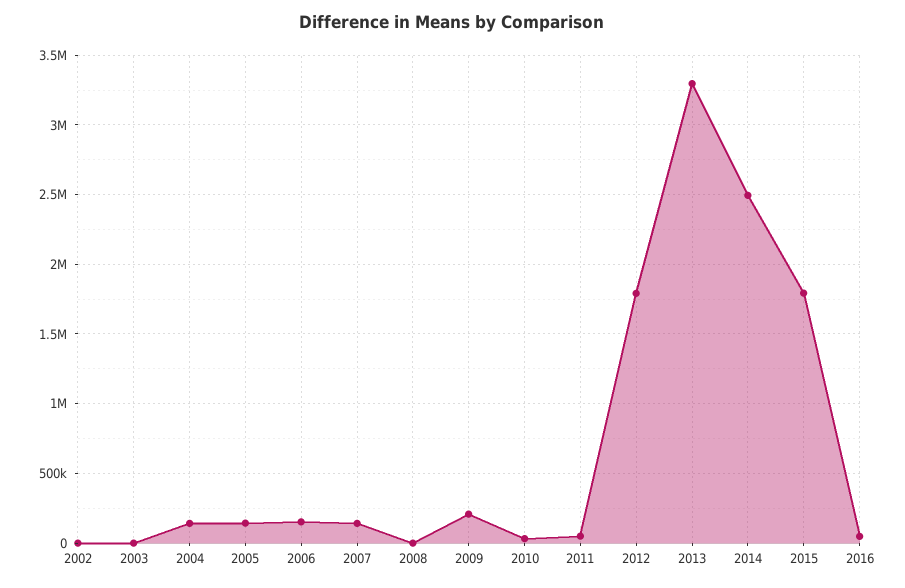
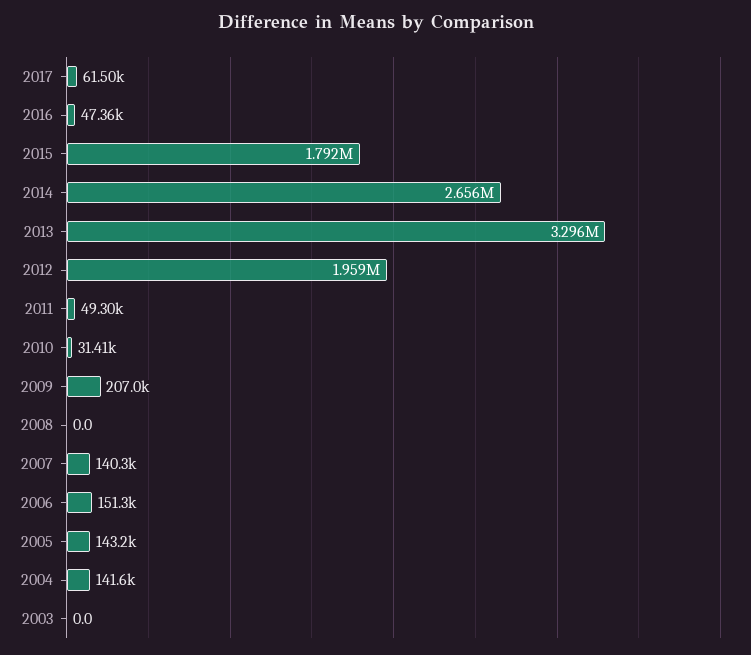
2002: 0 -> none
2012: 1800000 -> 1959000
2014: 2500000 -> 2656000
2017: none -> 61500

